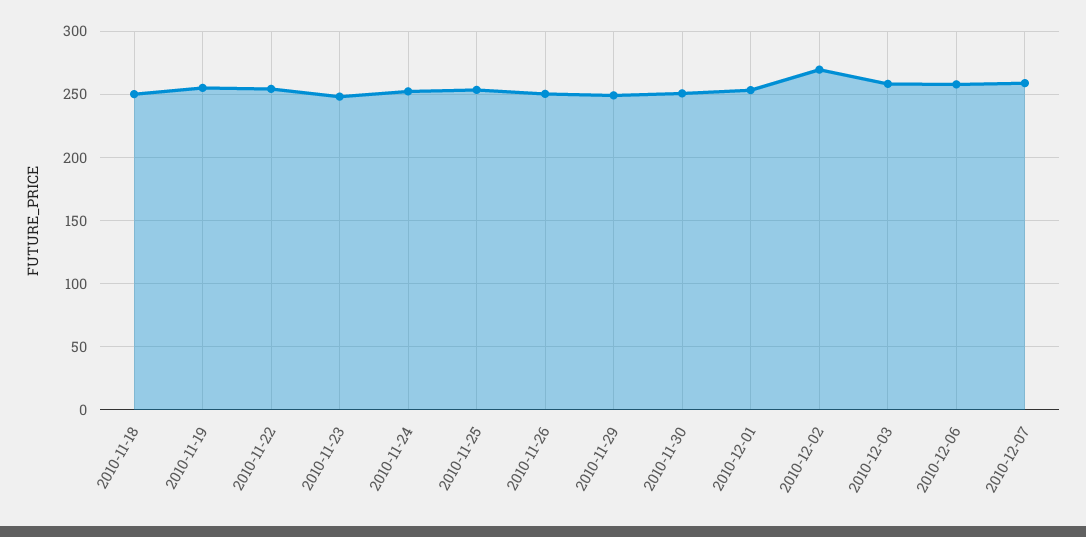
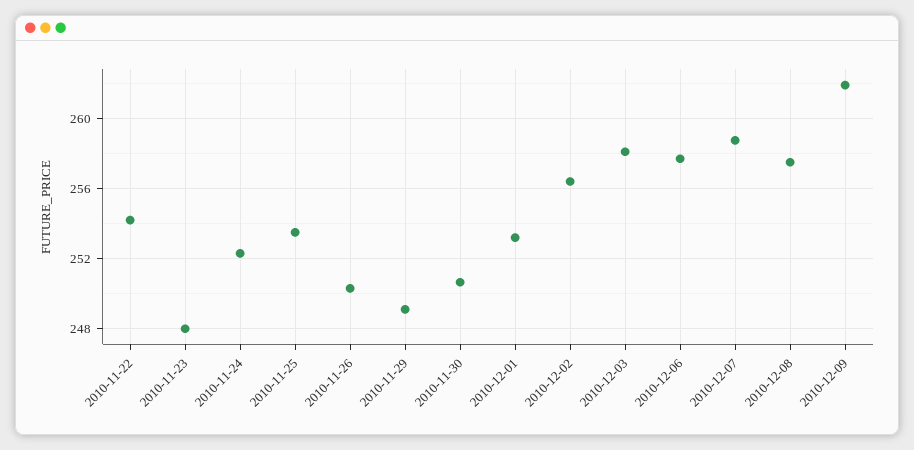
2010-11-18: 250 -> none
2010-11-19: 255 -> none
2010-12-02: 270 -> 256.5
2010-12-08: none -> 257.5
2010-12-09: none -> 262

